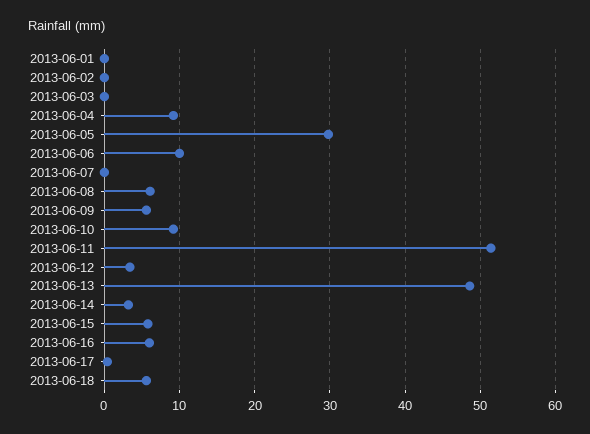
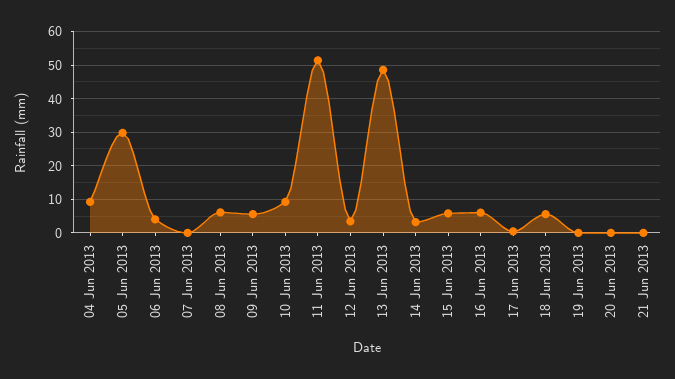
2013-06-01: 0 -> none
2013-06-02: 0 -> none
2013-06-03: 0 -> none
2013-06-06: 10 -> 4
19 Jun 2013: none -> 0
20 Jun 2013: none -> 0
21 Jun 2013: none -> 0

